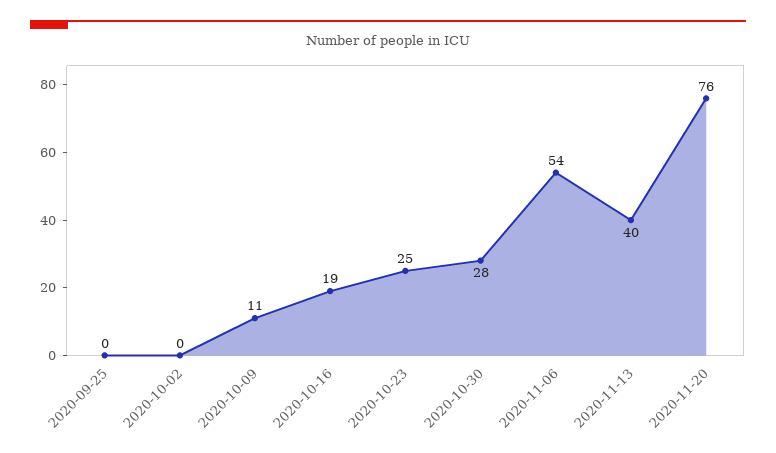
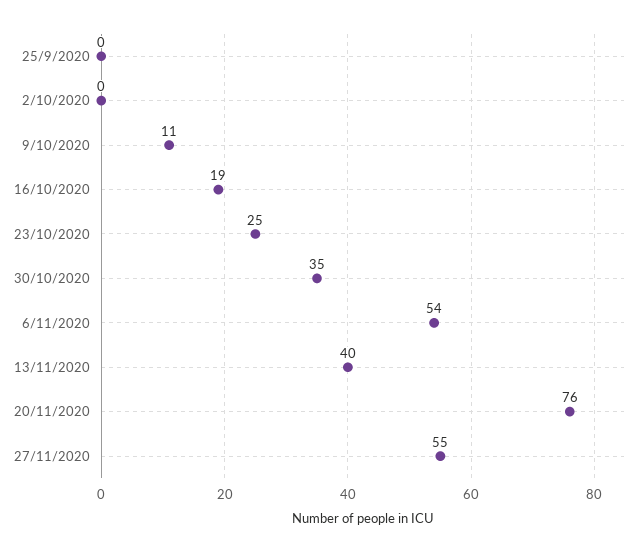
2020-10-30: 28 -> 35
27/11/2020: none -> 55

